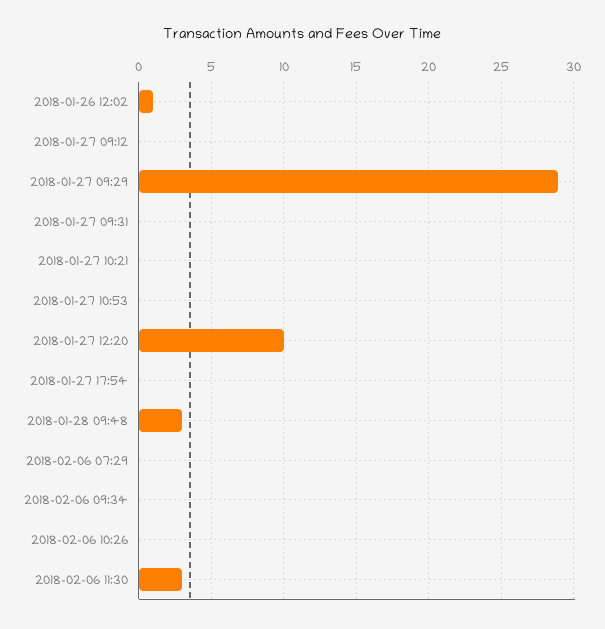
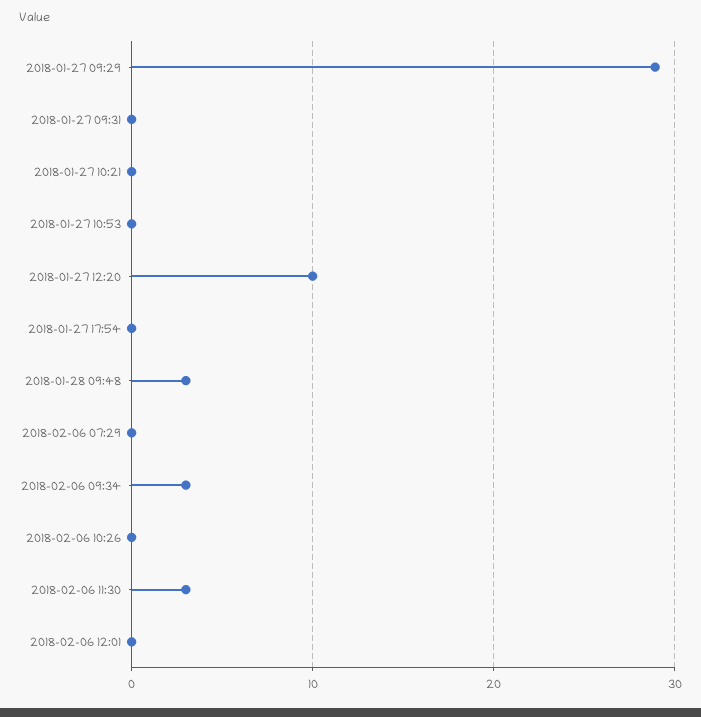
2018-01-26 12:02: 1 -> none
2018-01-27 09:12: 0 -> none
2018-02-06 09:34: 0 -> 3
2018-02-06 12:01: none -> 0

